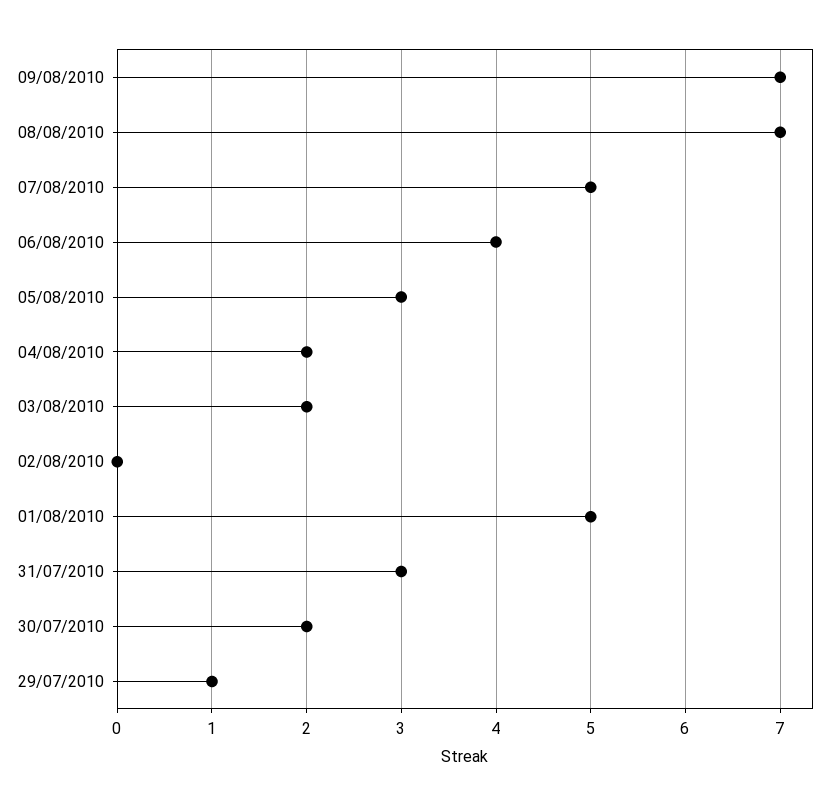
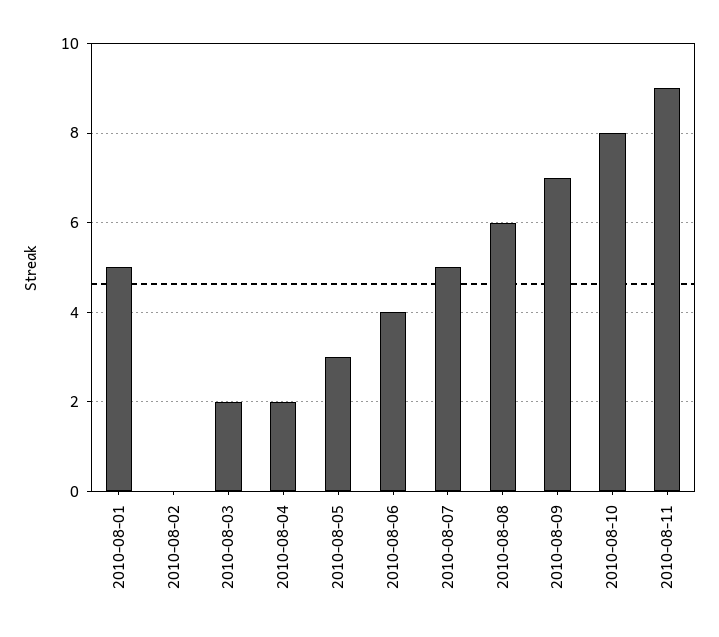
08/08/2010: 7 -> 6
31/07/2010: 3 -> none
30/07/2010: 2 -> none
29/07/2010: 1 -> none
2010-08-10: none -> 8
2010-08-11: none -> 9

